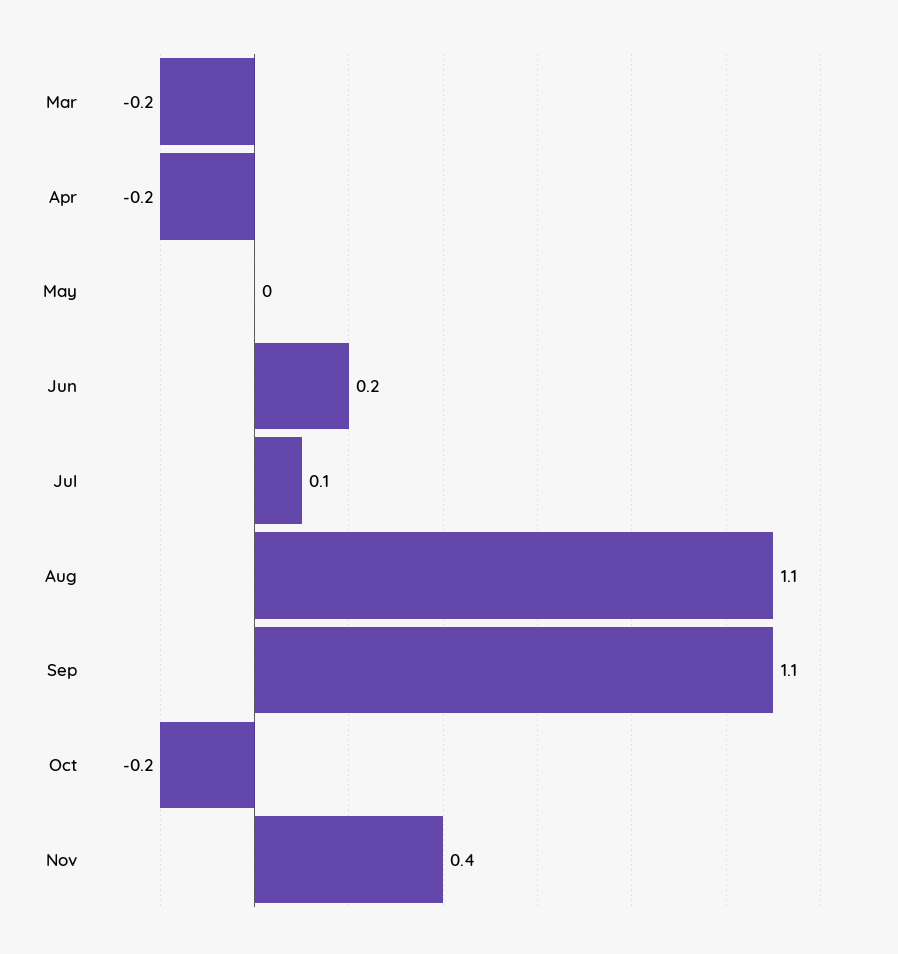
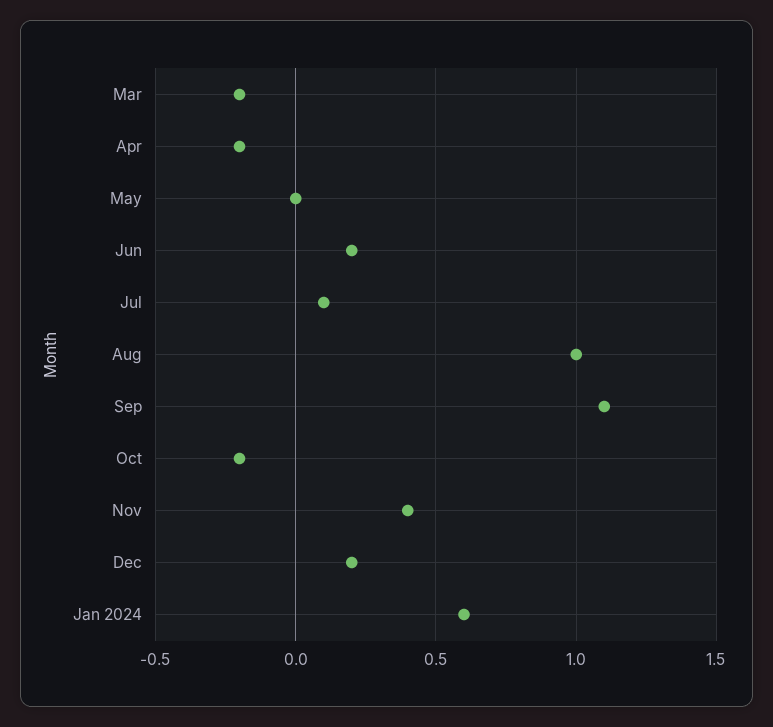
Aug: 1.1 -> 1
Dec: none -> 0.2
Jan 2024: none -> 0.6

